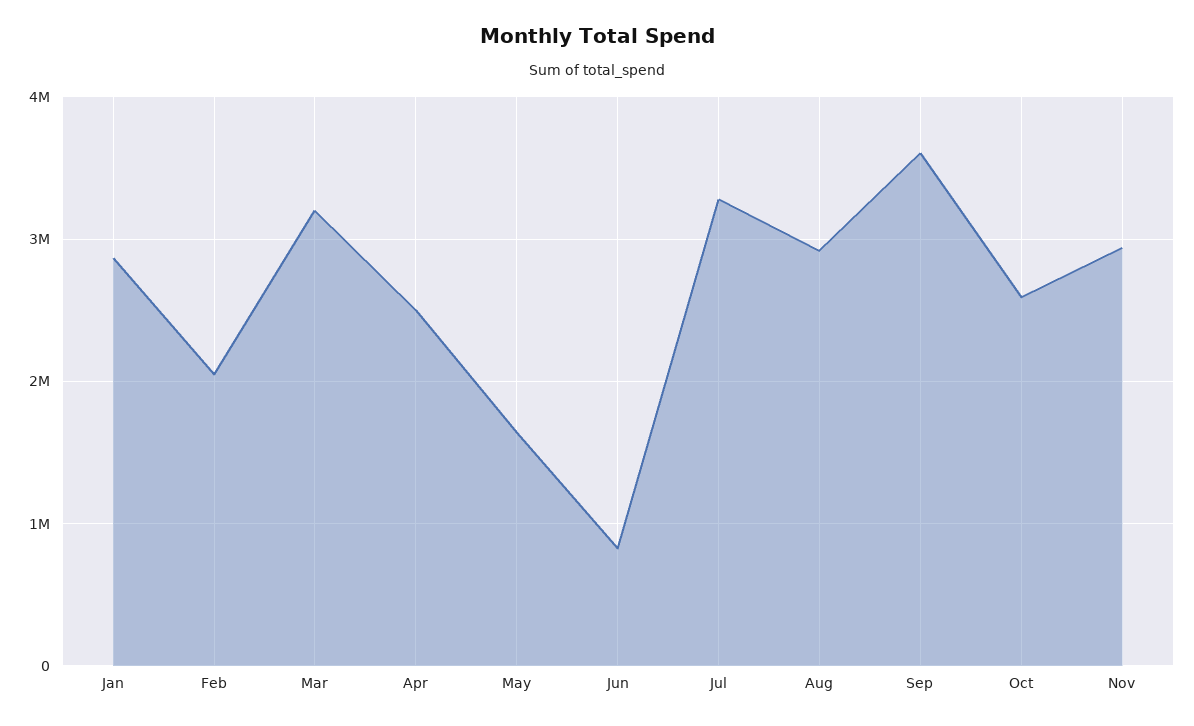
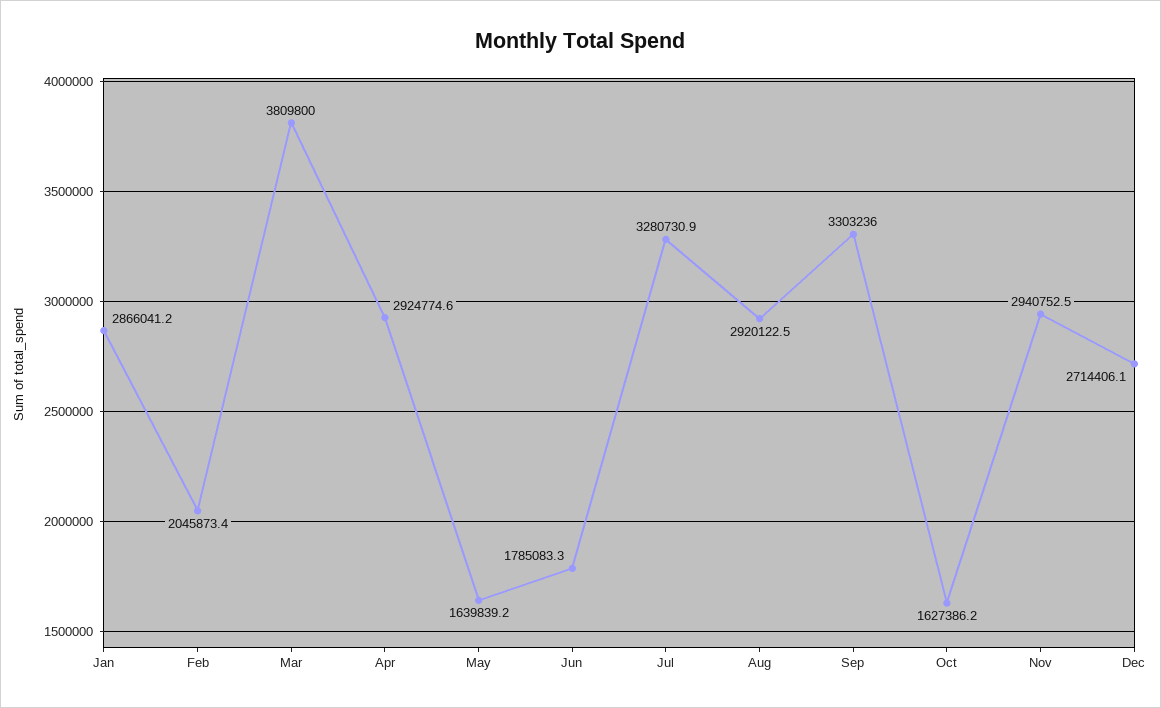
Mar: 3200000 -> 3809800
Apr: 2500000 -> 2924774.6
Jun: 800000 -> 1785083.3
Sep: 3600000 -> 3303236
Oct: 2600000 -> 1627386.2
Dec: none -> 2714406.1

